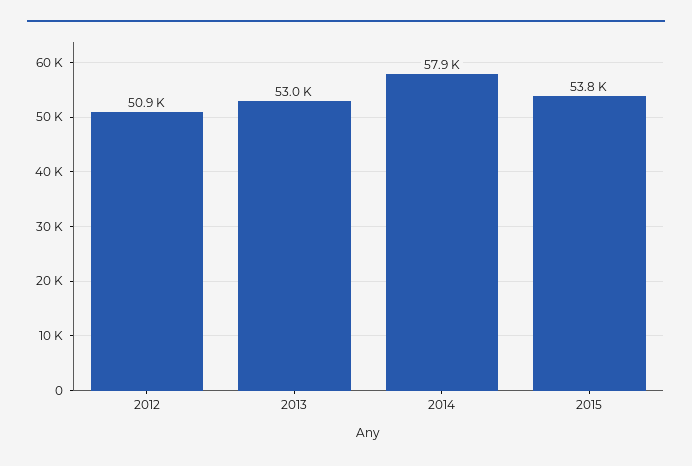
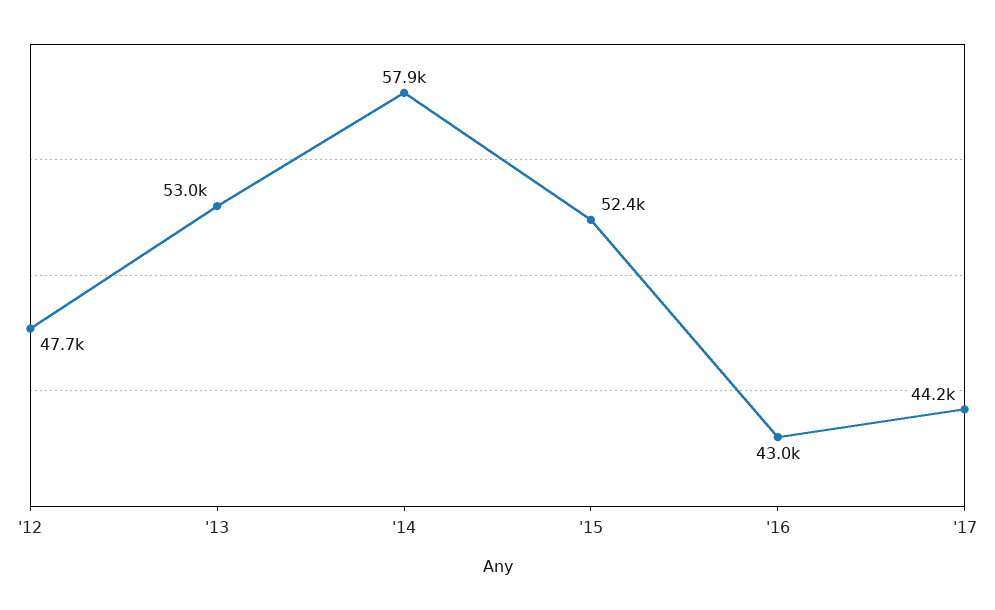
2012: 50900 -> 47700
2015: 53800 -> 52400
'16: none -> 43000
'17: none -> 44200

